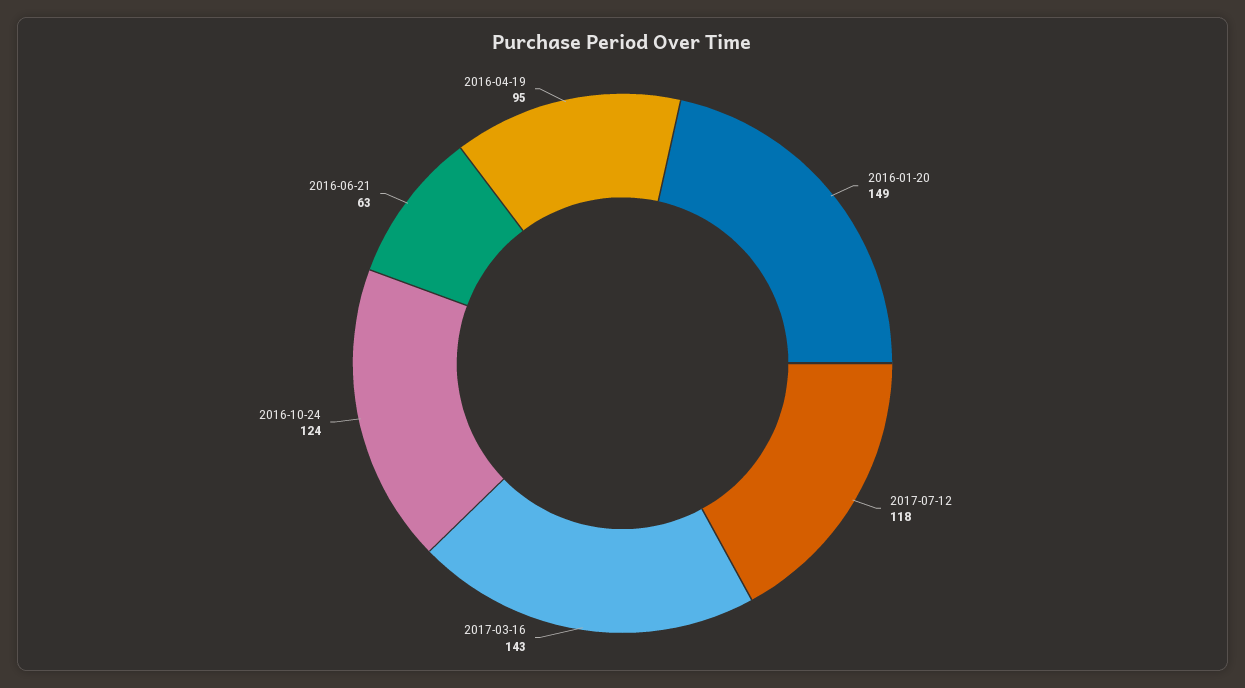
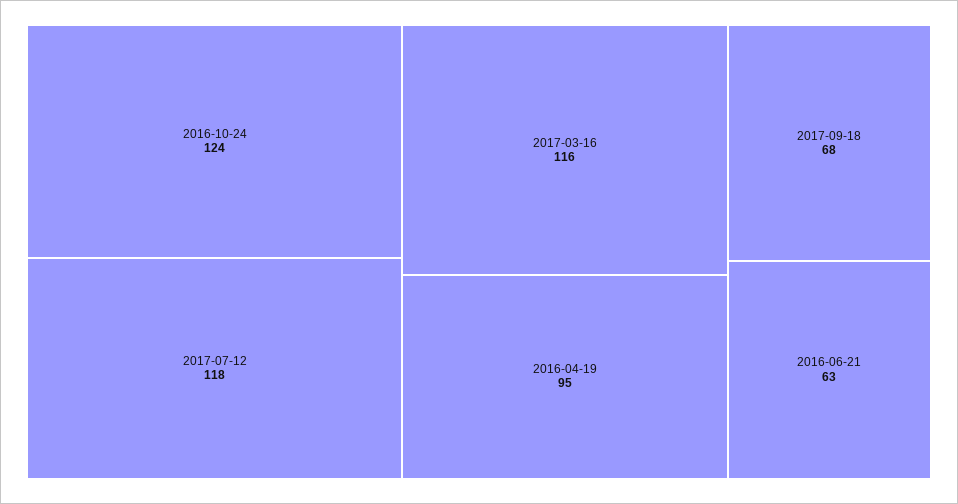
2016-01-20: 149 -> none
2017-03-16: 143 -> 116
2017-09-18: none -> 68

